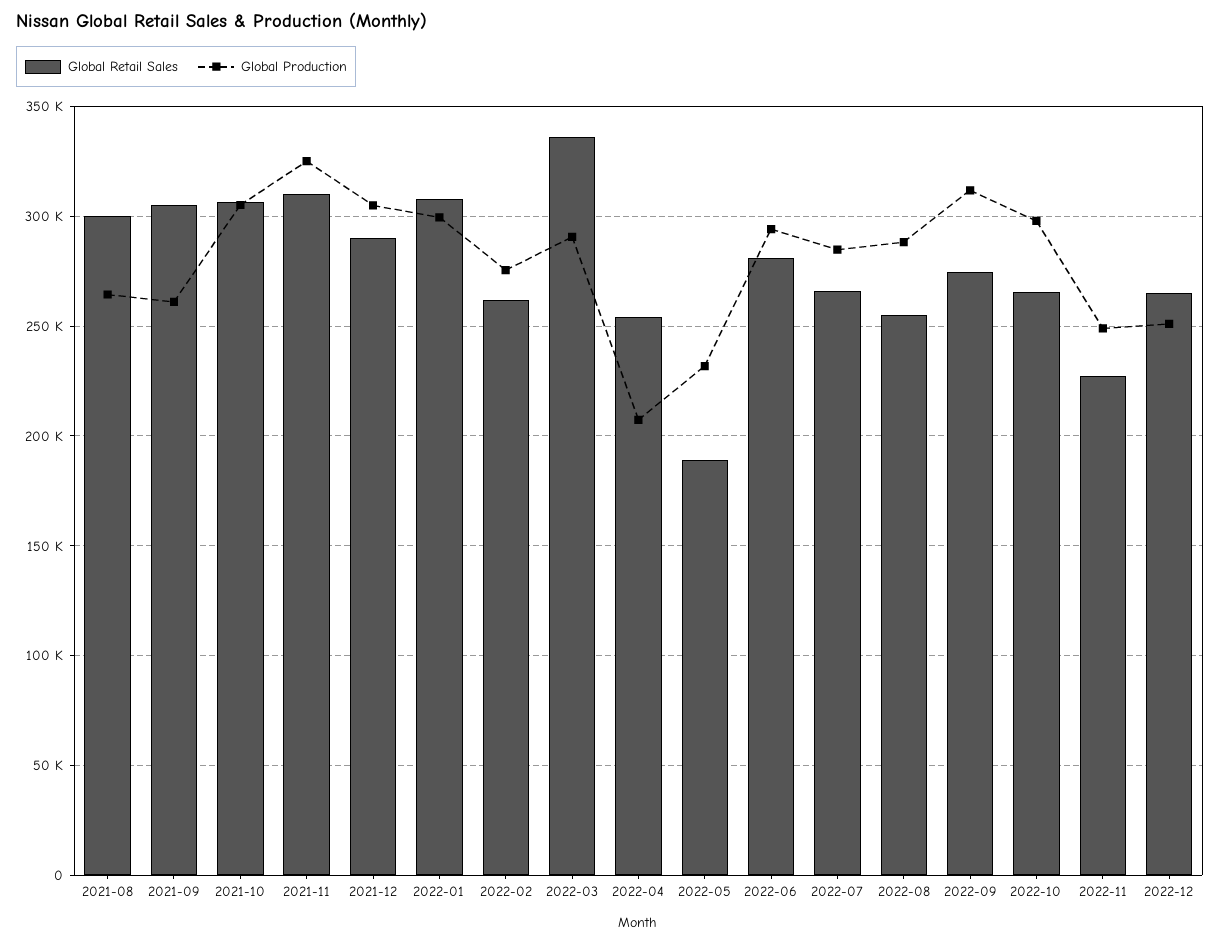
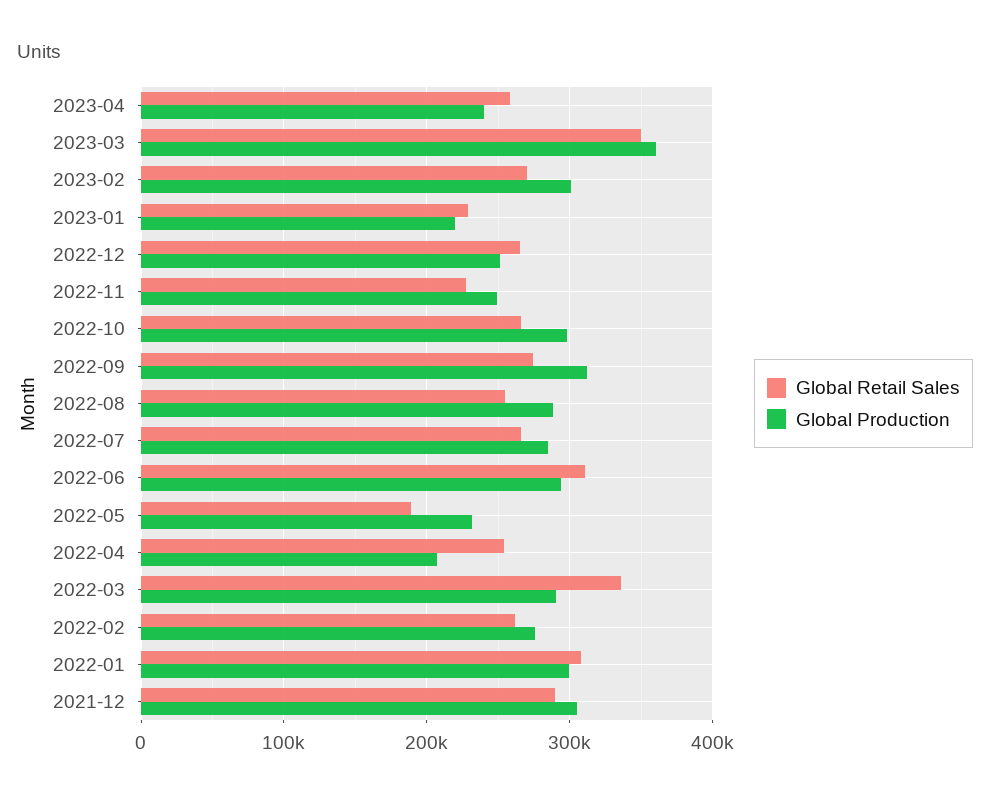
Global Retail Sales, 2021-08: 300000 -> none
Global Production, 2021-08: 265000 -> none
Global Retail Sales, 2021-09: 305000 -> none
Global Production, 2021-09: 260000 -> none
Global Retail Sales, 2021-10: 305000 -> none
Global Production, 2021-10: 305000 -> none
Global Retail Sales, 2021-11: 310000 -> none
Global Production, 2021-11: 325000 -> none
Global Retail Sales, 2022-06: 280000 -> 310000
Global Retail Sales, 2023-04: none -> 260000
Global Production, 2023-04: none -> 240000
Global Retail Sales, 2023-03: none -> 350000
Global Production, 2023-03: none -> 360000
Global Retail Sales, 2023-02: none -> 270000
Global Production, 2023-02: none -> 300000
Global Retail Sales, 2023-01: none -> 230000
Global Production, 2023-01: none -> 220000

